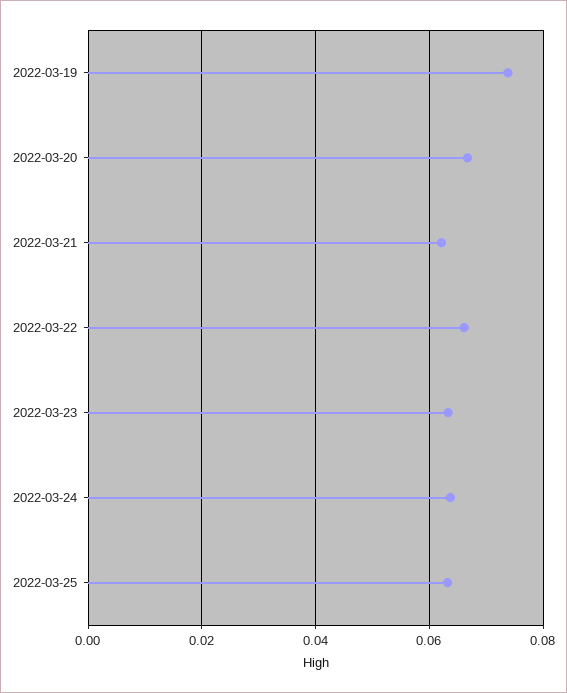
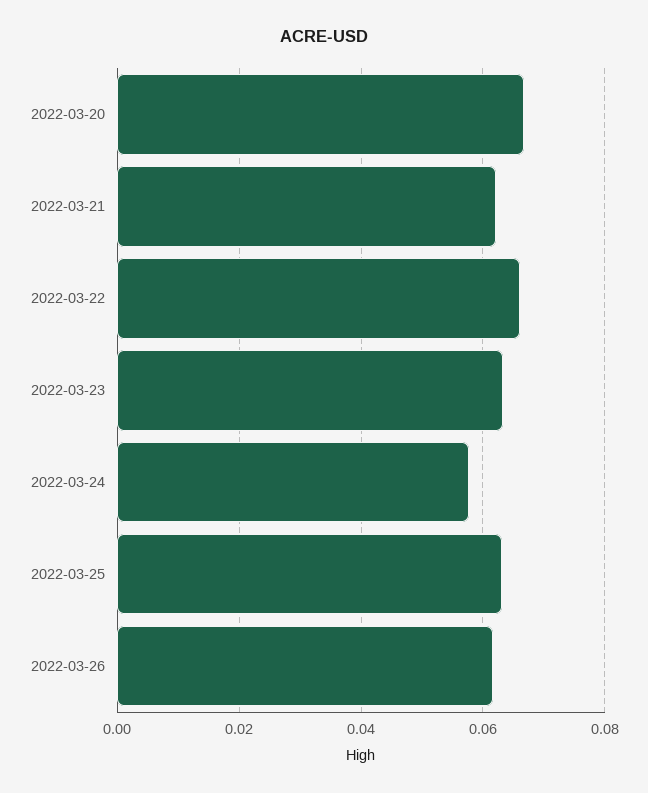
2022-03-19: 0.074 -> none
2022-03-24: 0.064 -> 0.058
2022-03-26: none -> 0.062

